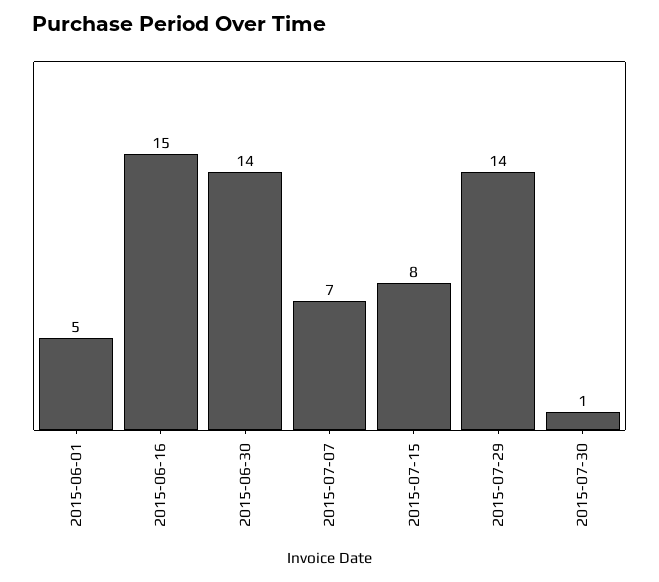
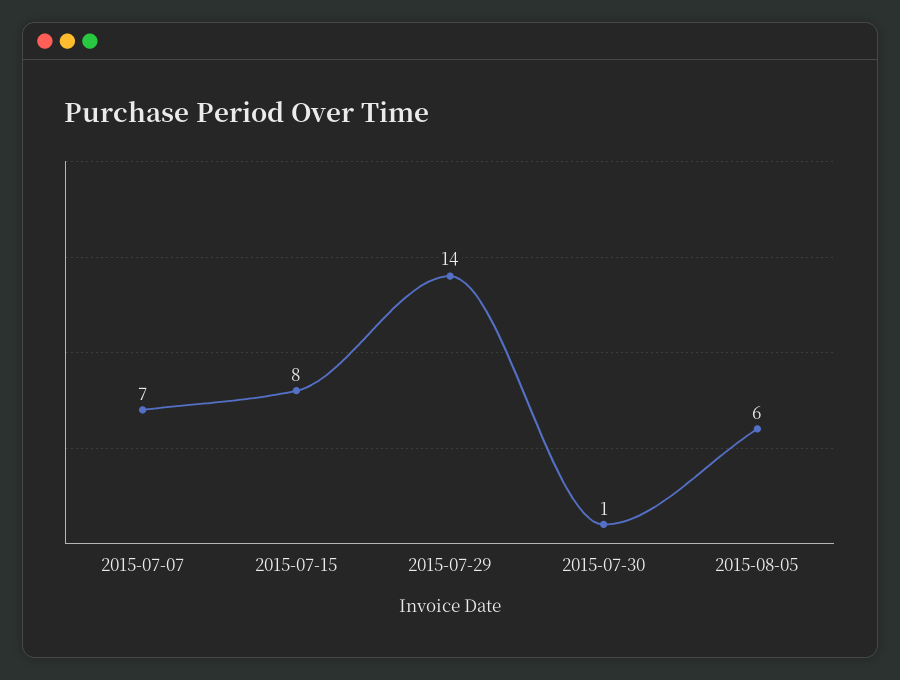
2015-06-01: 5 -> none
2015-06-16: 15 -> none
2015-06-30: 14 -> none
2015-08-05: none -> 6

